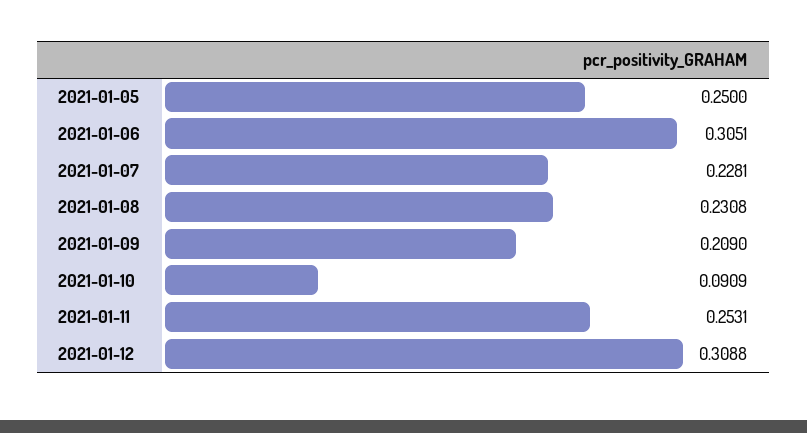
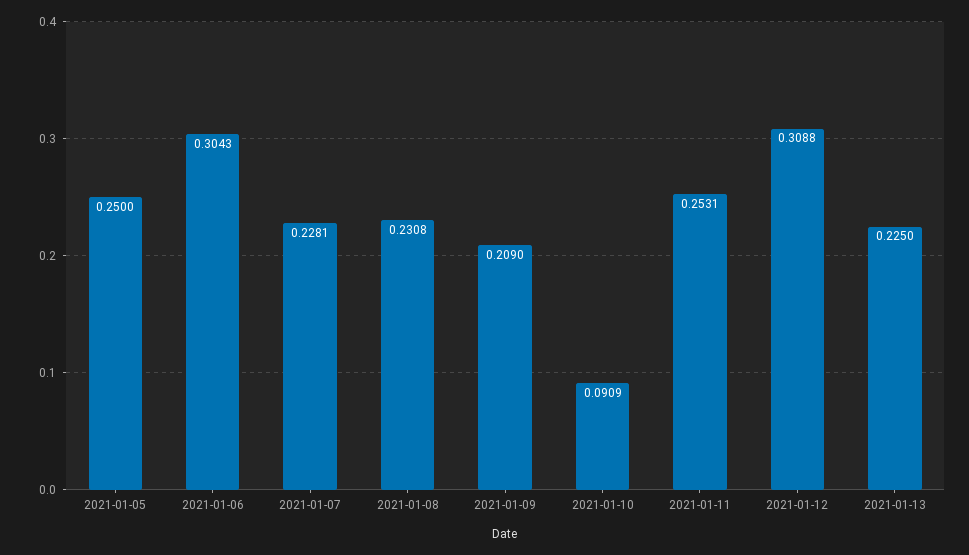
2021-01-06: 0.3051 -> 0.3043
2021-01-13: none -> 0.225

